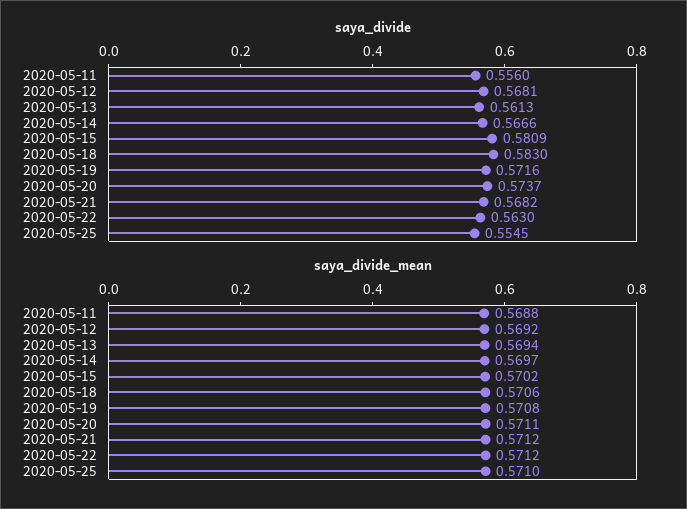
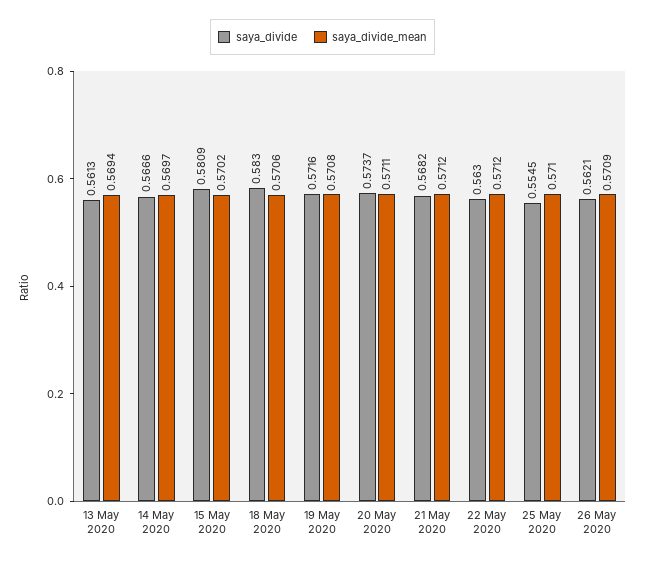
saya_divide, 2020-05-11: 0.556 -> none
saya_divide, 2020-05-12: 0.5681 -> none
saya_divide_mean, 2020-05-11: 0.5688 -> none
saya_divide_mean, 2020-05-12: 0.5692 -> none
saya_divide, 26 May 2020: none -> 0.5621
saya_divide_mean, 26 May 2020: none -> 0.5709

